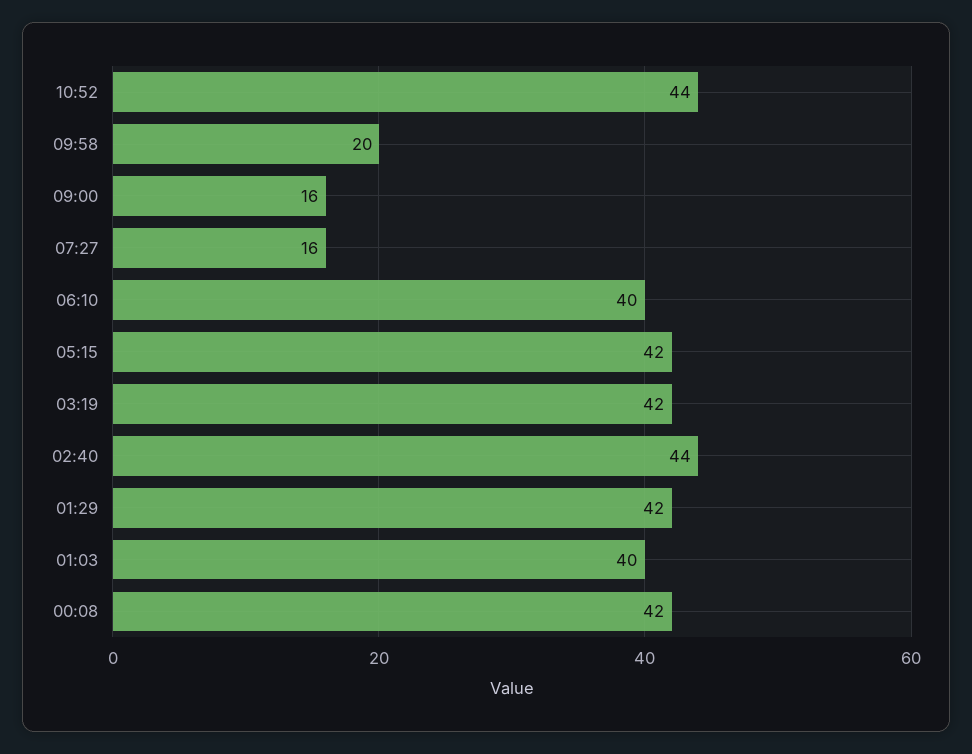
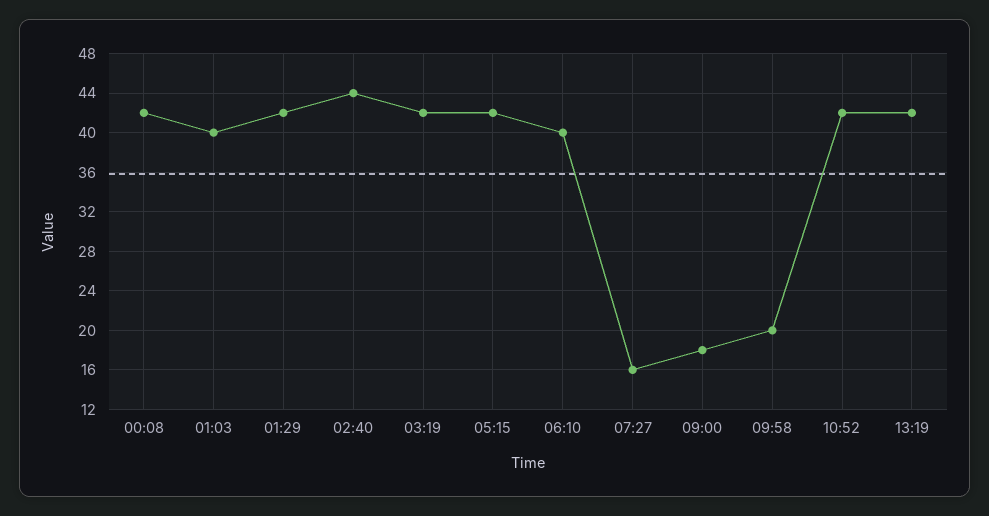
10:52: 44 -> 42
09:00: 16 -> 18
13:19: none -> 42

